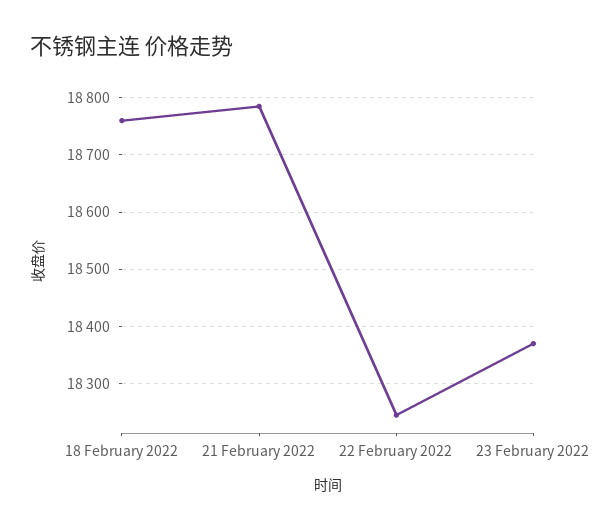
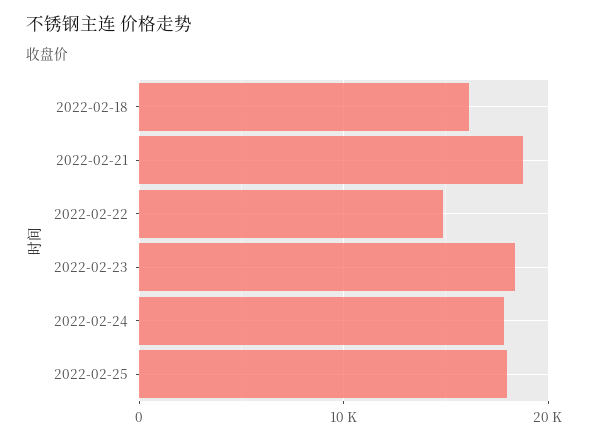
18 February 2022: 18760 -> 16000
22 February 2022: 18240 -> 15000
2022-02-24: none -> 18000
2022-02-25: none -> 18000

